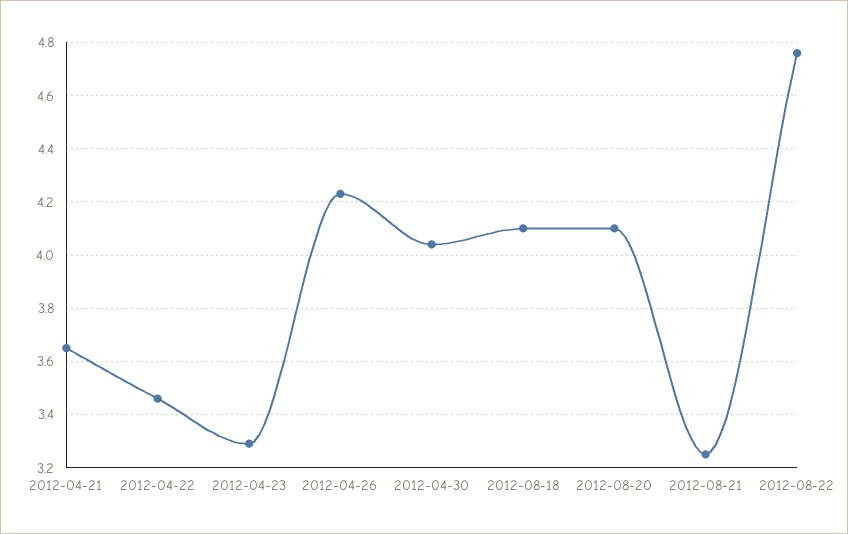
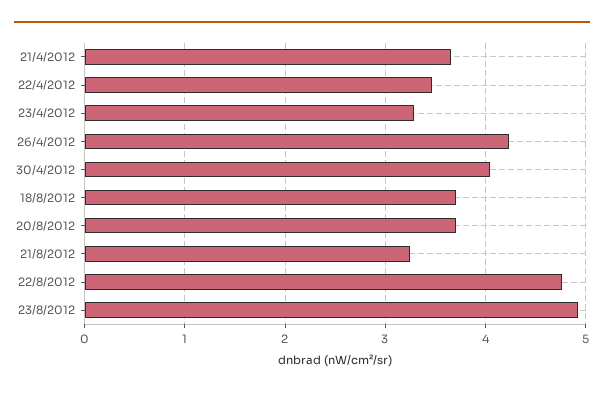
2012-08-18: 4.1 -> 3.7
2012-08-20: 4.1 -> 3.7
23/8/2012: none -> 4.9

